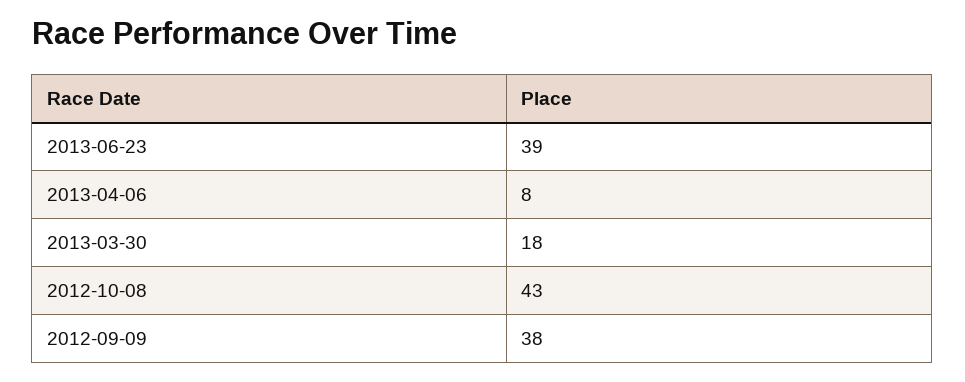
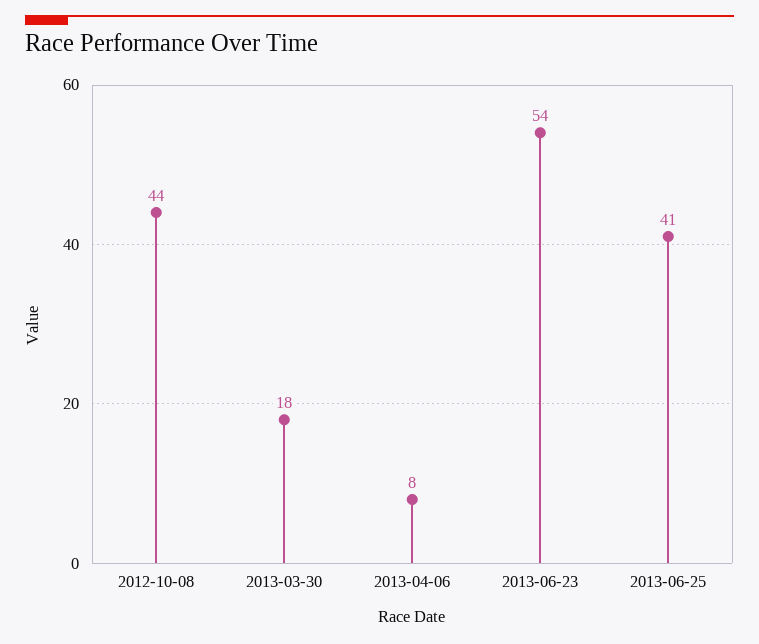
2013-06-23: 39 -> 54
2012-10-08: 43 -> 44
2012-09-09: 38 -> none
2013-06-25: none -> 41

